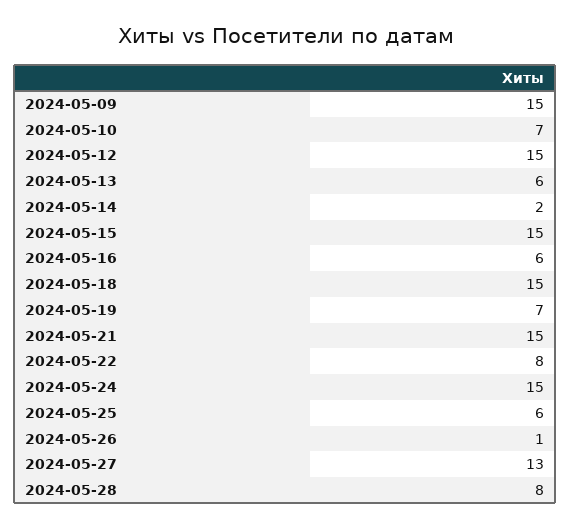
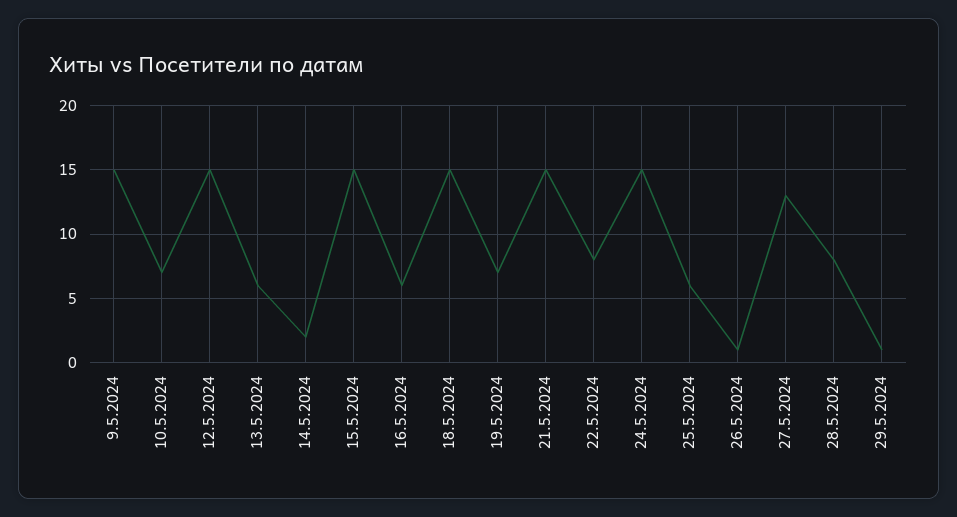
29.5.2024: none -> 1

